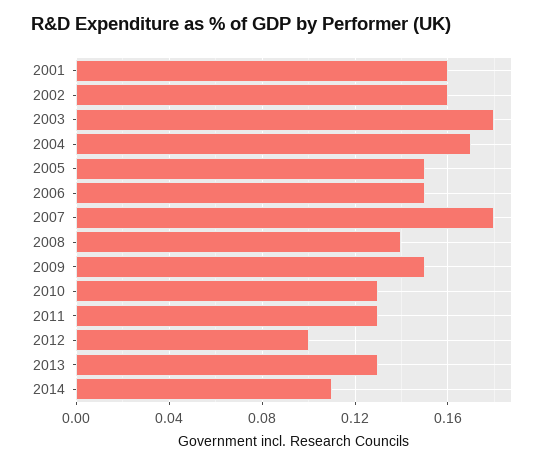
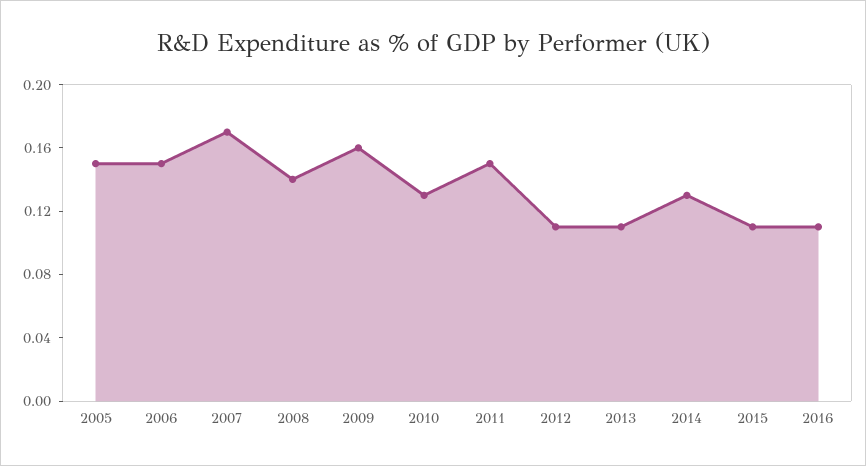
2001: 0.16 -> none
2002: 0.16 -> none
2003: 0.18 -> none
2004: 0.17 -> none
2007: 0.18 -> 0.17
2009: 0.15 -> 0.16
2011: 0.13 -> 0.15
2012: 0.1 -> 0.11
2013: 0.13 -> 0.11
2014: 0.11 -> 0.13
2015: none -> 0.11
2016: none -> 0.11

